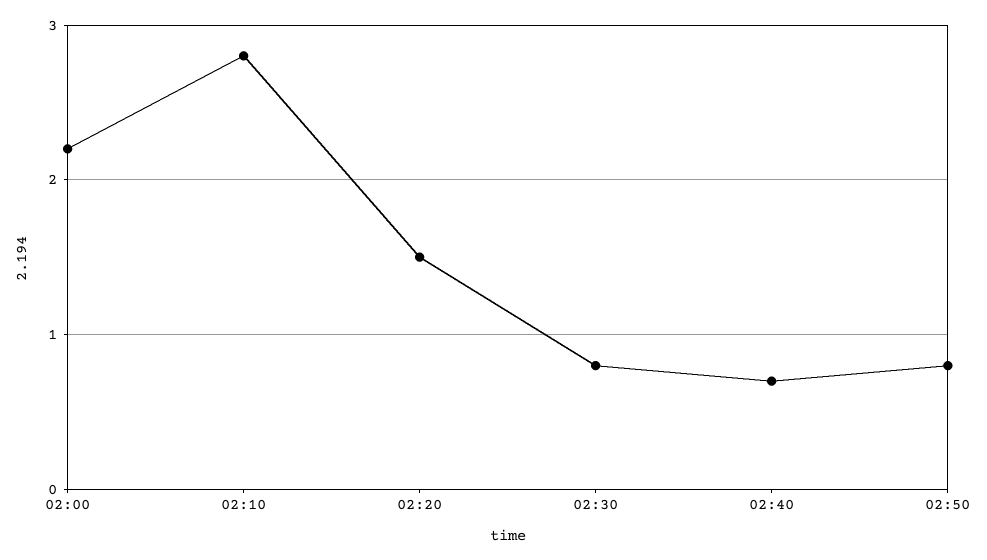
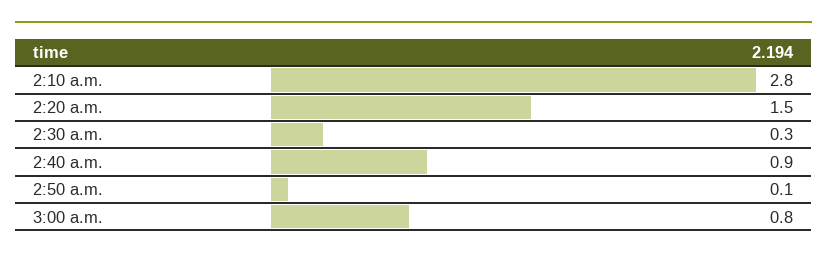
02:00: 2.2 -> none
02:30: 0.8 -> 0.3
02:40: 0.7 -> 0.9
02:50: 0.8 -> 0.1
3:00 a.m.: none -> 0.8

